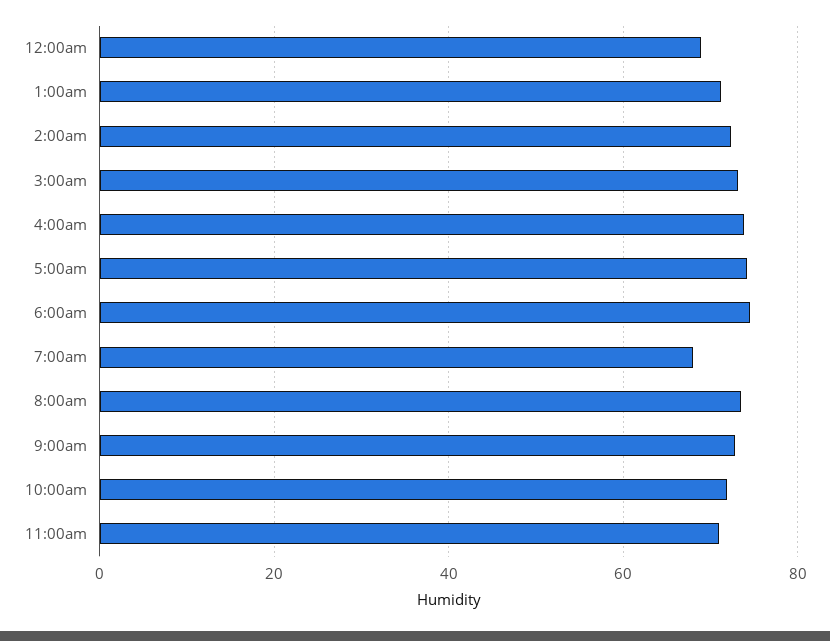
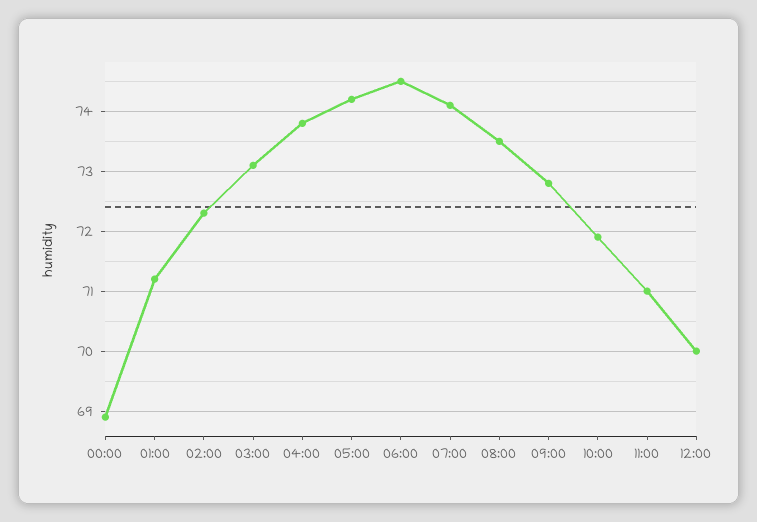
7:00am: 68 -> 74
12:00: none -> 70

